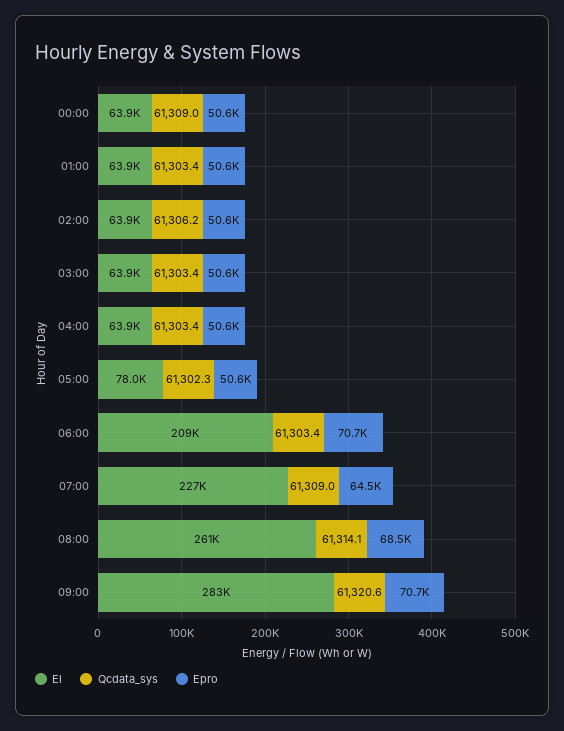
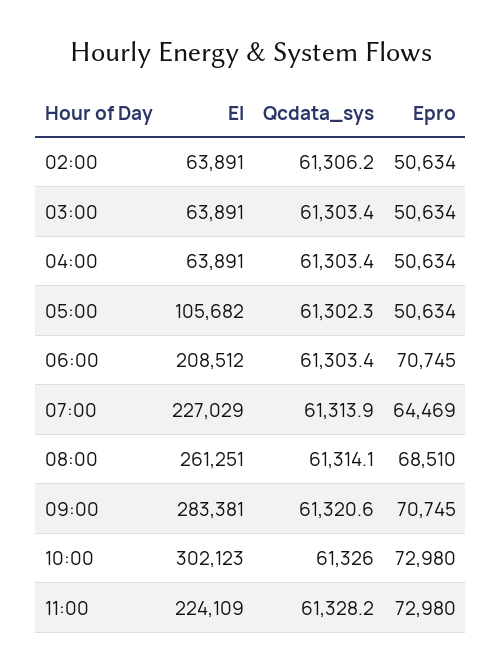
El, 00:00: 63900 -> none
Qcdata_sys, 00:00: 61309 -> none
Epro, 00:00: 50600 -> none
El, 01:00: 63900 -> none
Qcdata_sys, 01:00: 61303.4 -> none
Epro, 01:00: 50600 -> none
El, 05:00: 78000 -> 105682
Qcdata_sys, 07:00: 61309 -> 61313.9
El, 10:00: none -> 302123
Qcdata_sys, 10:00: none -> 61326
Epro, 10:00: none -> 72980
El, 11:00: none -> 224109
Qcdata_sys, 11:00: none -> 61328.2
Epro, 11:00: none -> 72980

